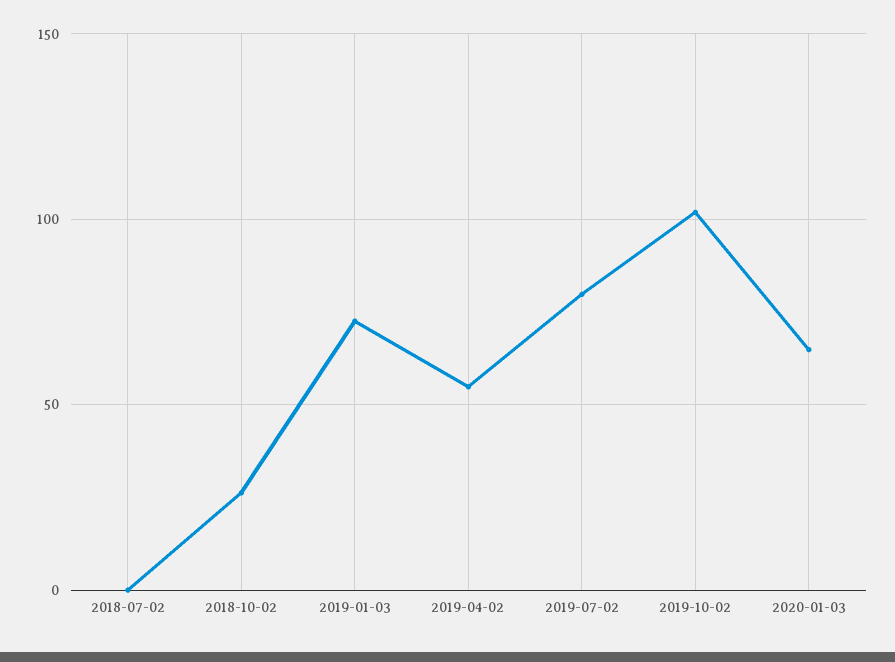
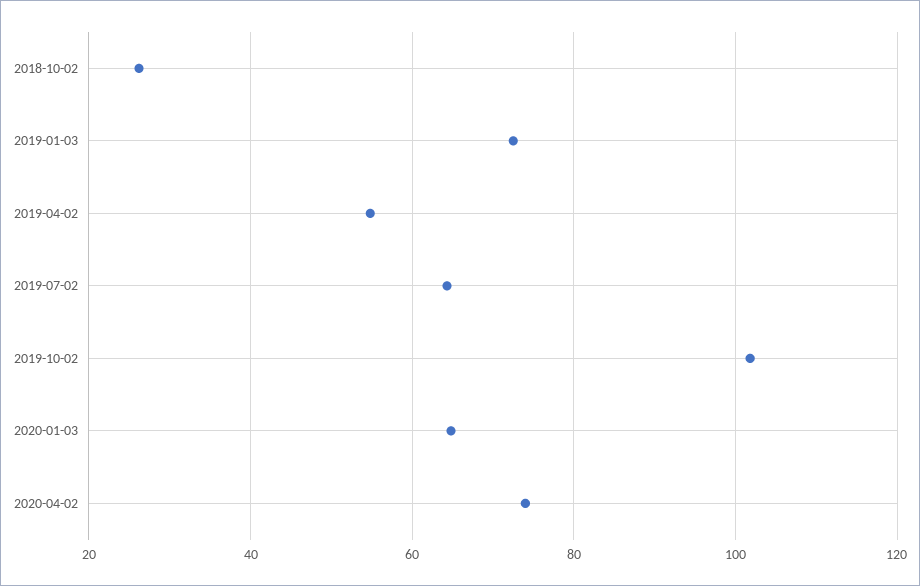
2018-07-02: 0 -> none
2019-07-02: 80 -> 64
2020-04-02: none -> 74

